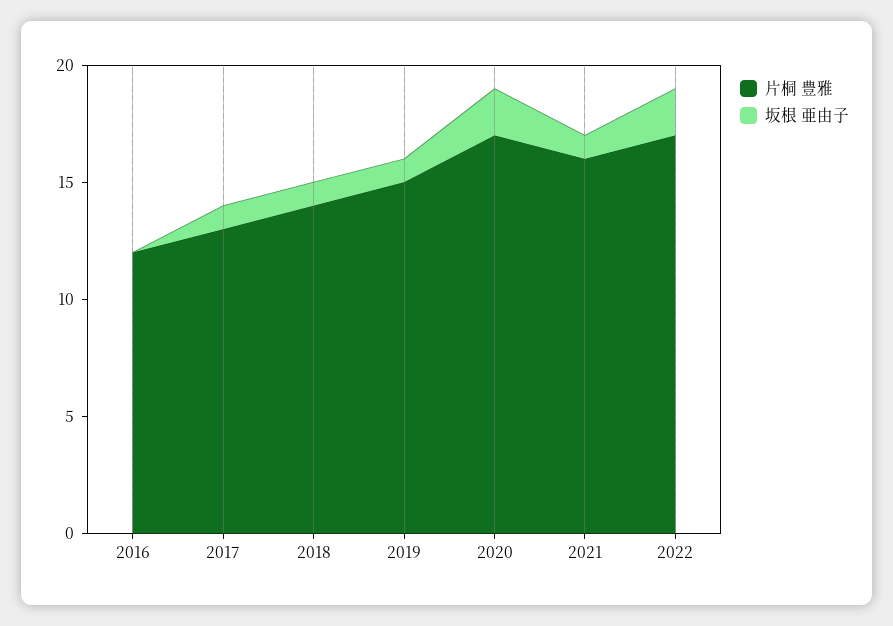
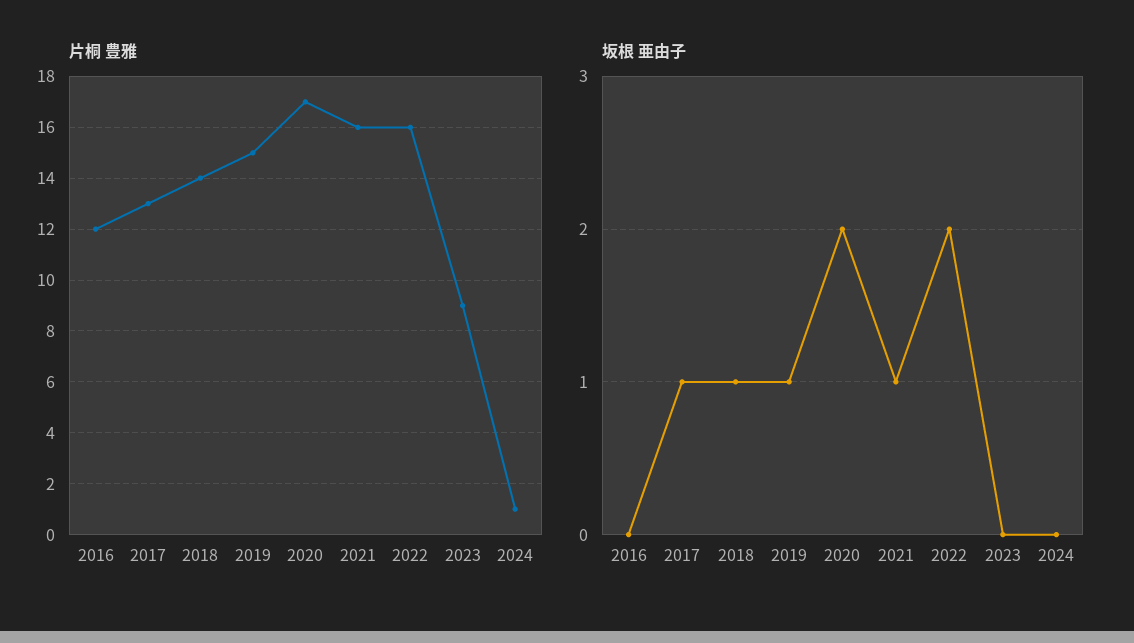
片桐 豊雅, 2022: 17 -> 16
片桐 豊雅, 2023: none -> 9
片桐 豊雅, 2024: none -> 1
坂根 亜由子, 2023: none -> 0
坂根 亜由子, 2024: none -> 0

